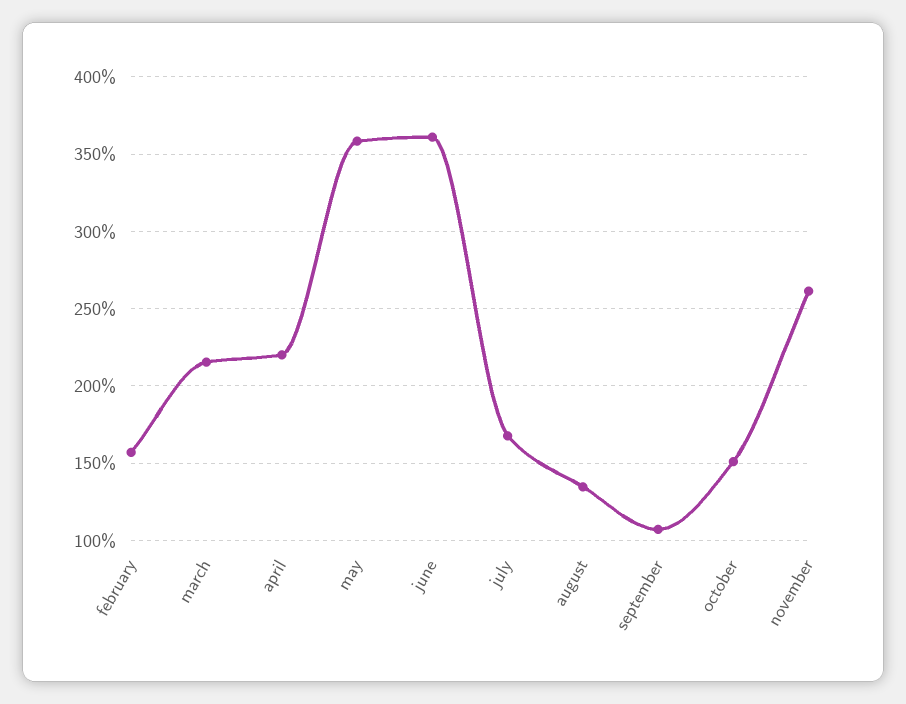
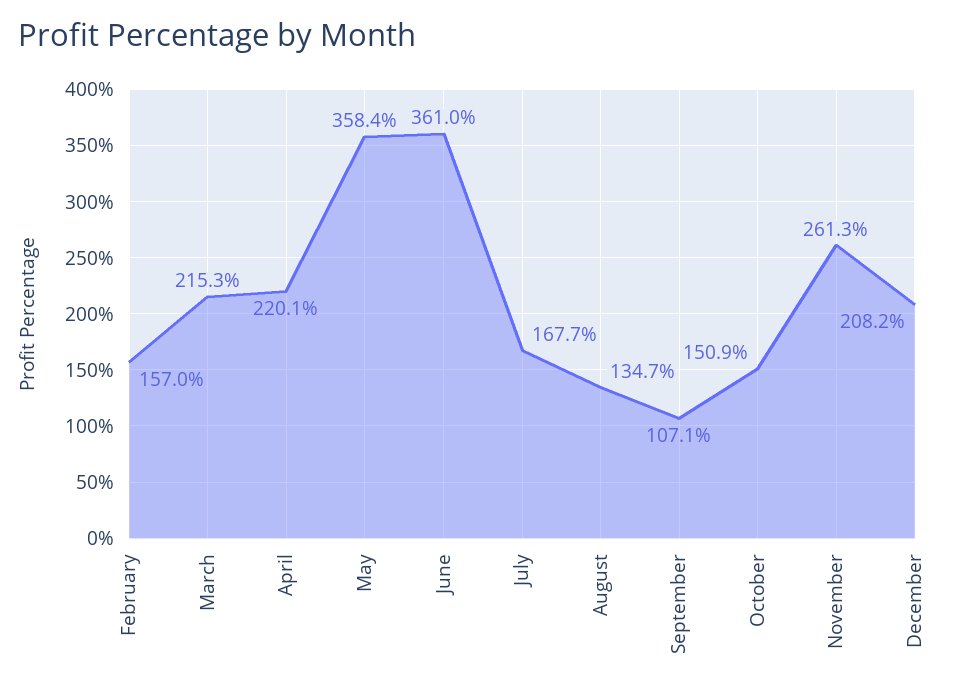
December: none -> 208.2

